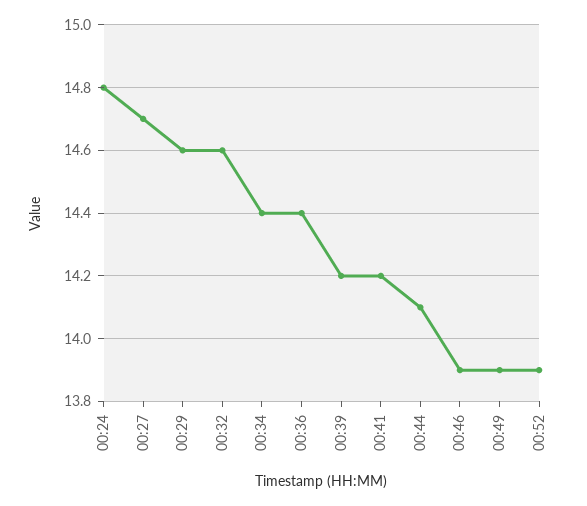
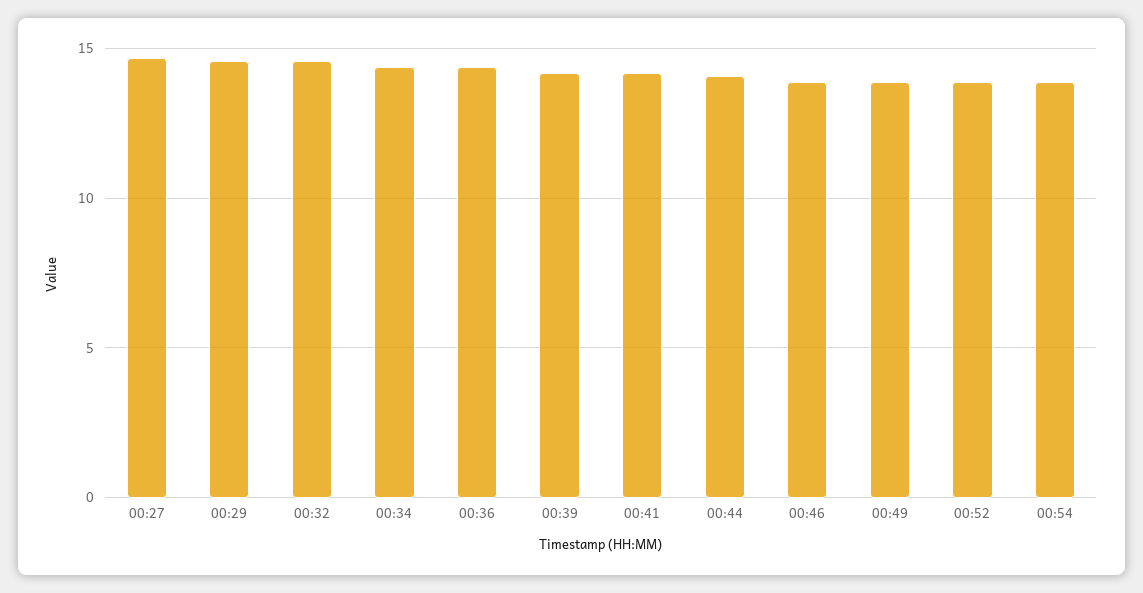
00:24: 14.8 -> none
00:54: none -> 14

